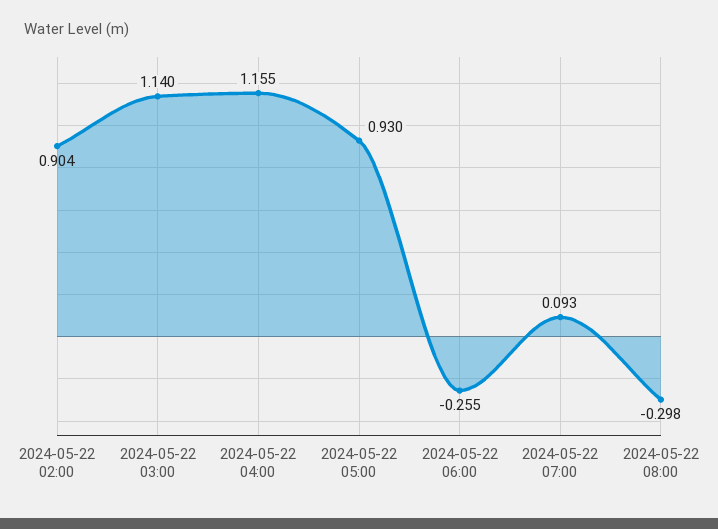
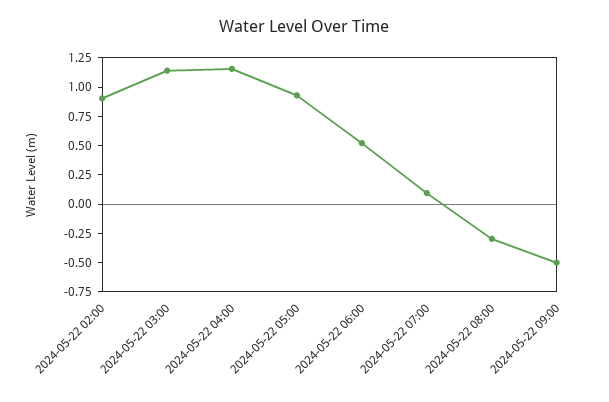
2024-05-22 06:00: -0.255 -> 0.5
2024-05-22 09:00: none -> -0.5

